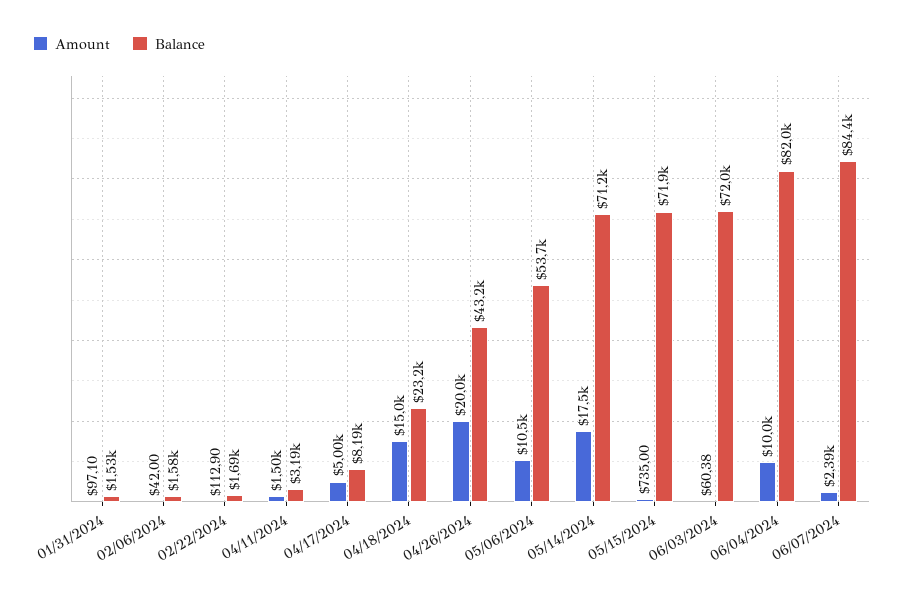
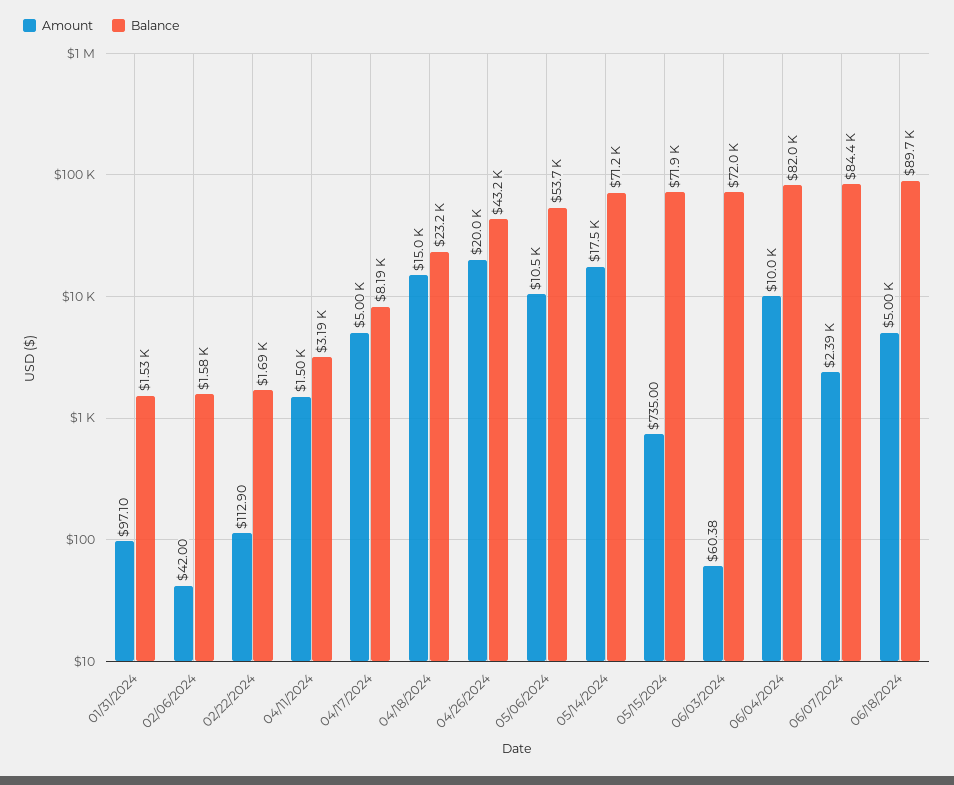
Amount, 06/18/2024: none -> 5000
Balance, 06/18/2024: none -> 89700

